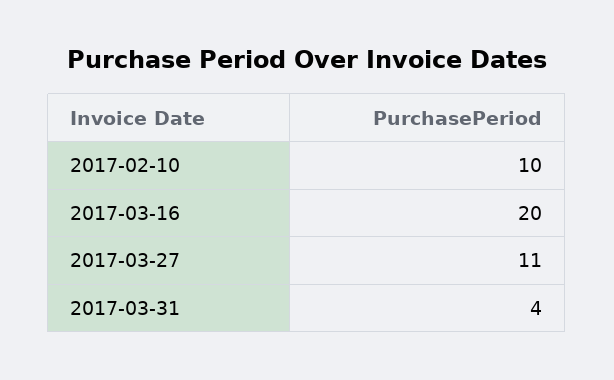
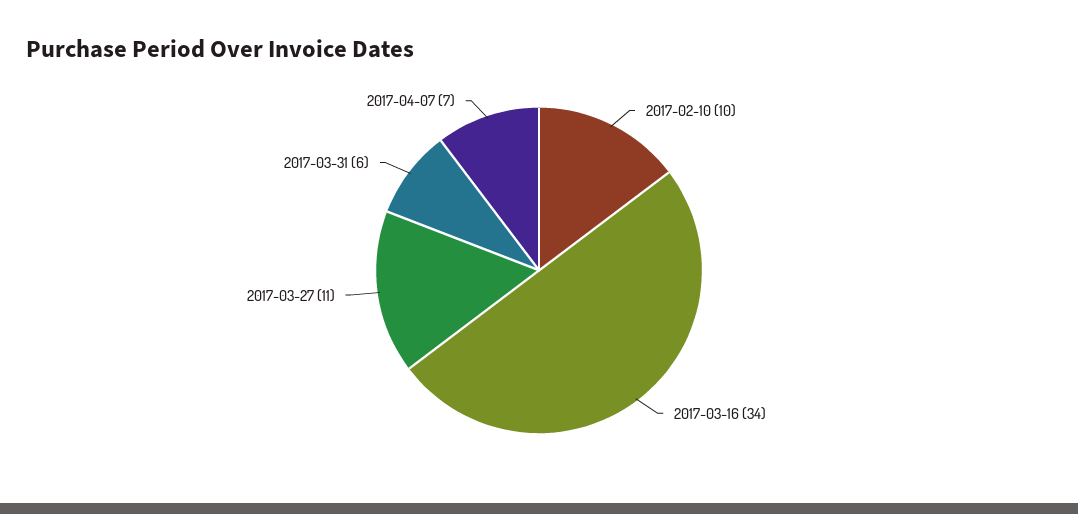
2017-03-16: 20 -> 34
2017-03-31: 4 -> 6
2017-04-07: none -> 7

